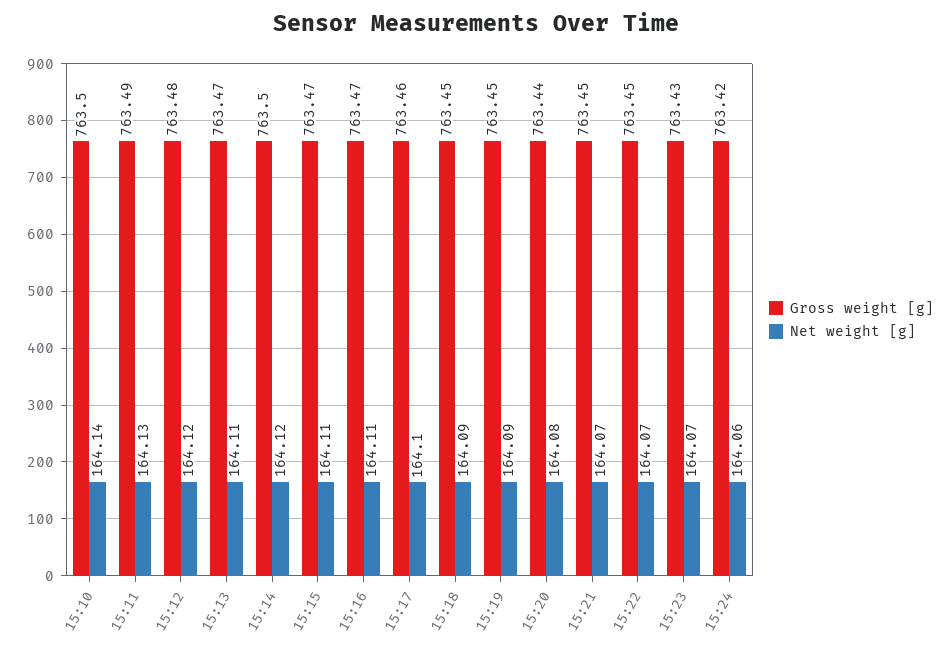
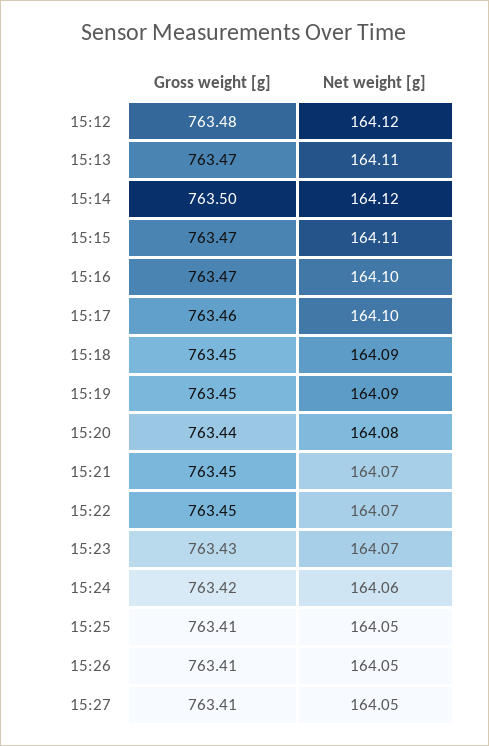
Gross weight [g], 15:10: 763.5 -> none
Net weight [g], 15:10: 164.14 -> none
Gross weight [g], 15:11: 763.49 -> none
Net weight [g], 15:11: 164.13 -> none
Net weight [g], 15:16: 164.11 -> 164.1
Gross weight [g], 15:25: none -> 763.41
Net weight [g], 15:25: none -> 164.05
Gross weight [g], 15:26: none -> 763.41
Net weight [g], 15:26: none -> 164.05
Gross weight [g], 15:27: none -> 763.41
Net weight [g], 15:27: none -> 164.05

